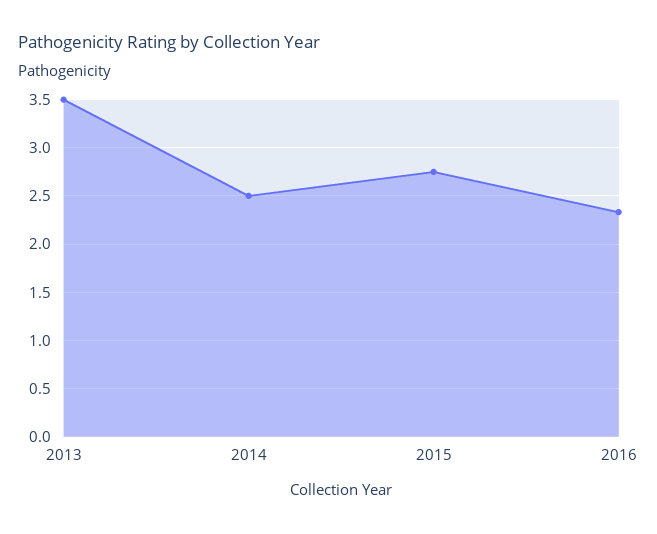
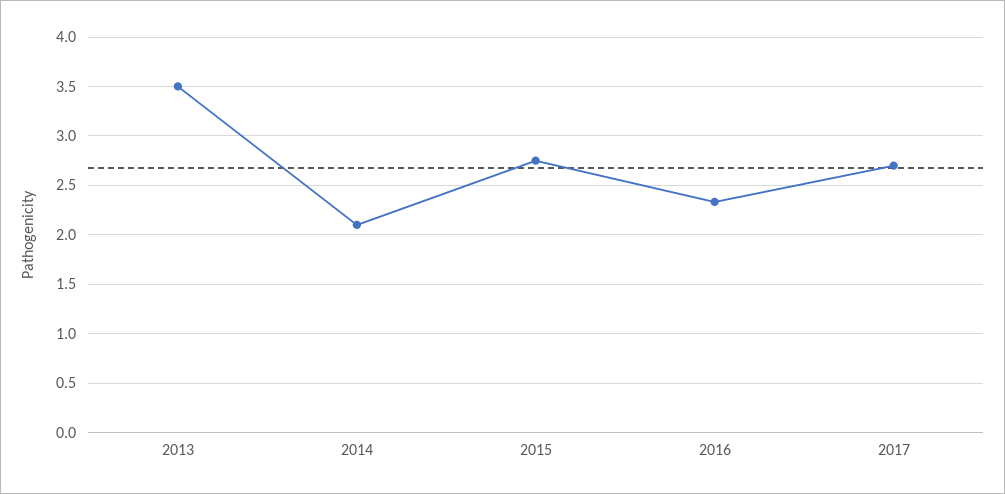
2014: 2.5 -> 2.1
2017: none -> 2.7

